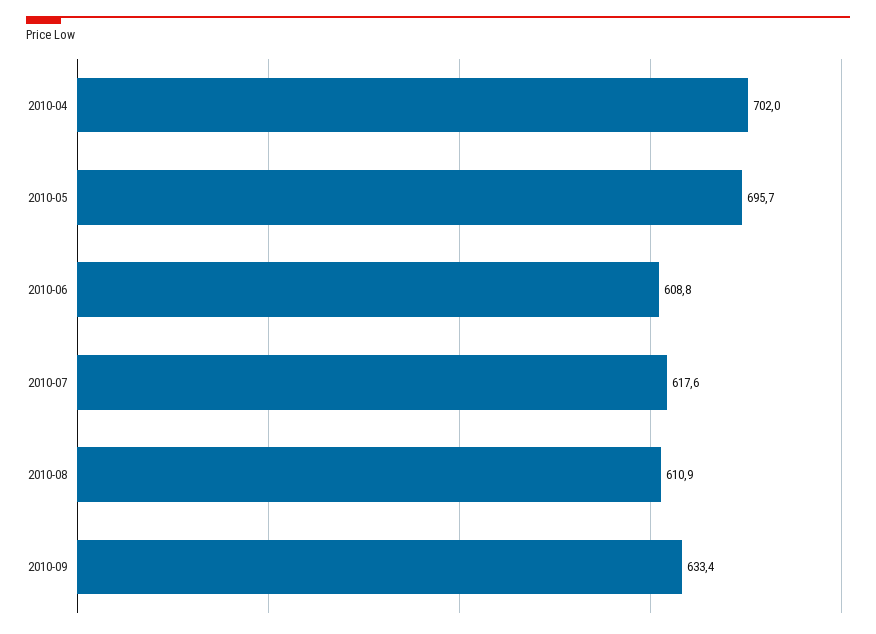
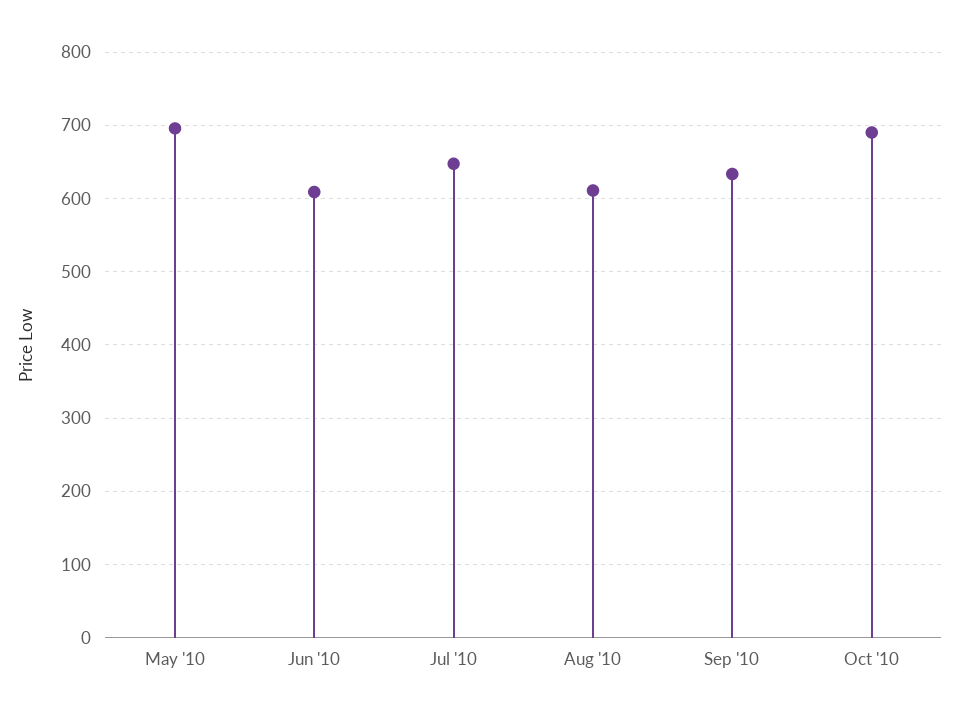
2010-04: 702 -> none
2010-07: 617.6 -> 650
Oct '10: none -> 690

